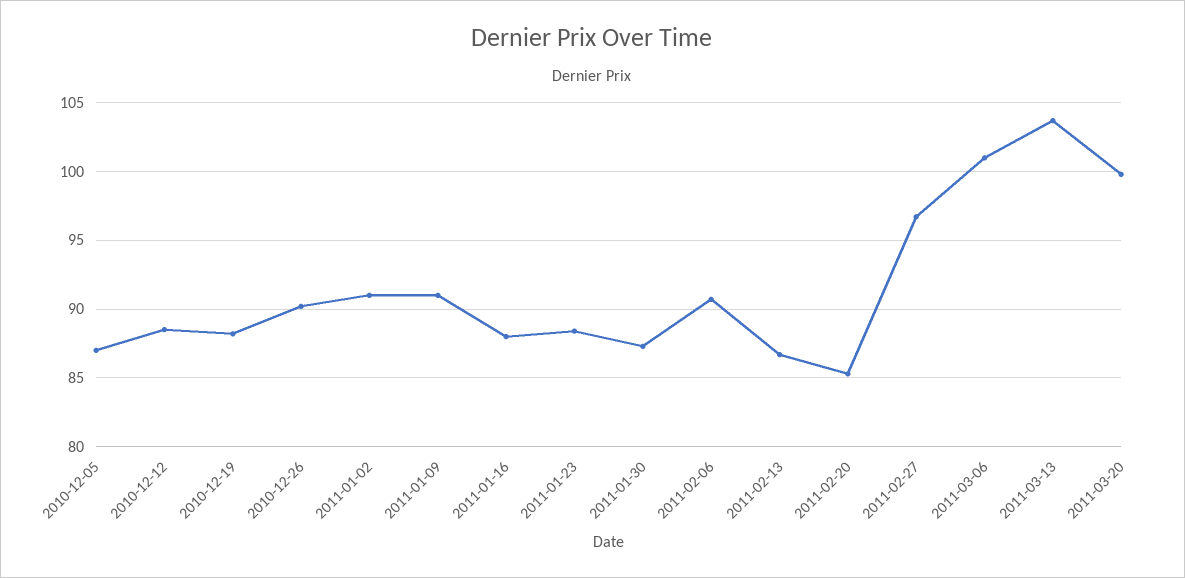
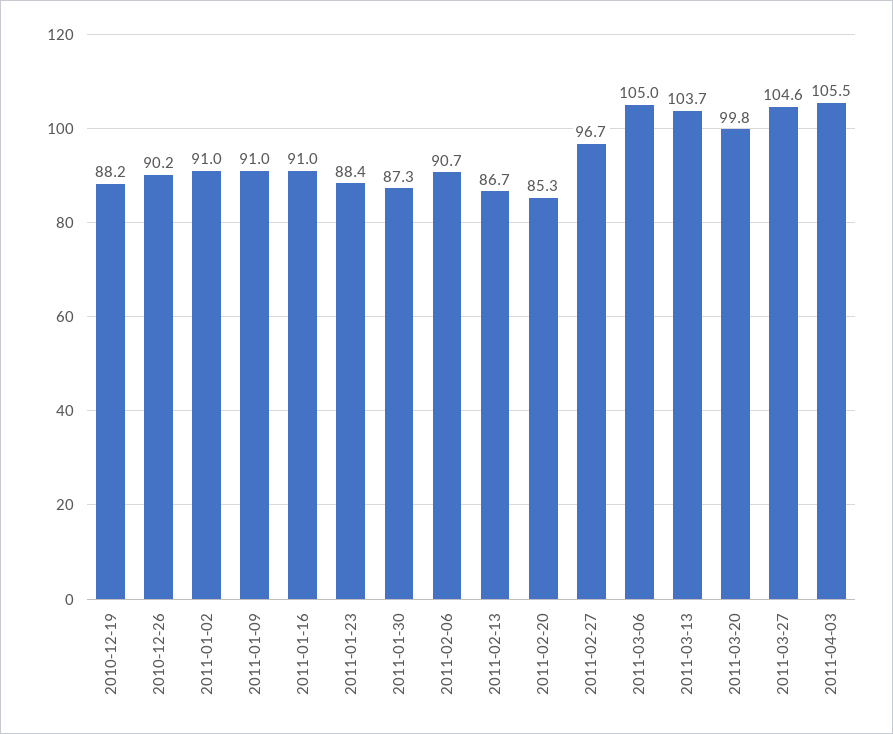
2010-12-05: 87 -> none
2010-12-12: 88.5 -> none
2011-01-16: 88 -> 91
2011-03-06: 101 -> 105
2011-03-27: none -> 104.6
2011-04-03: none -> 105.5

